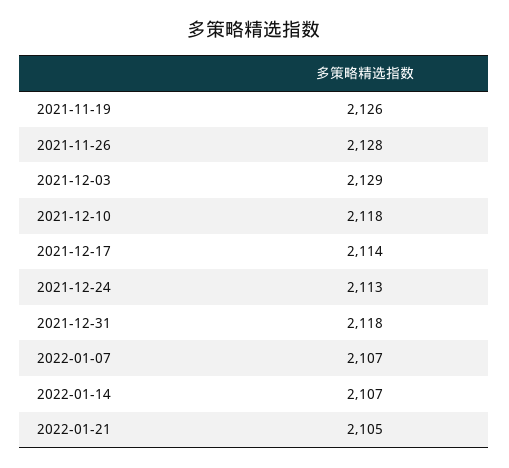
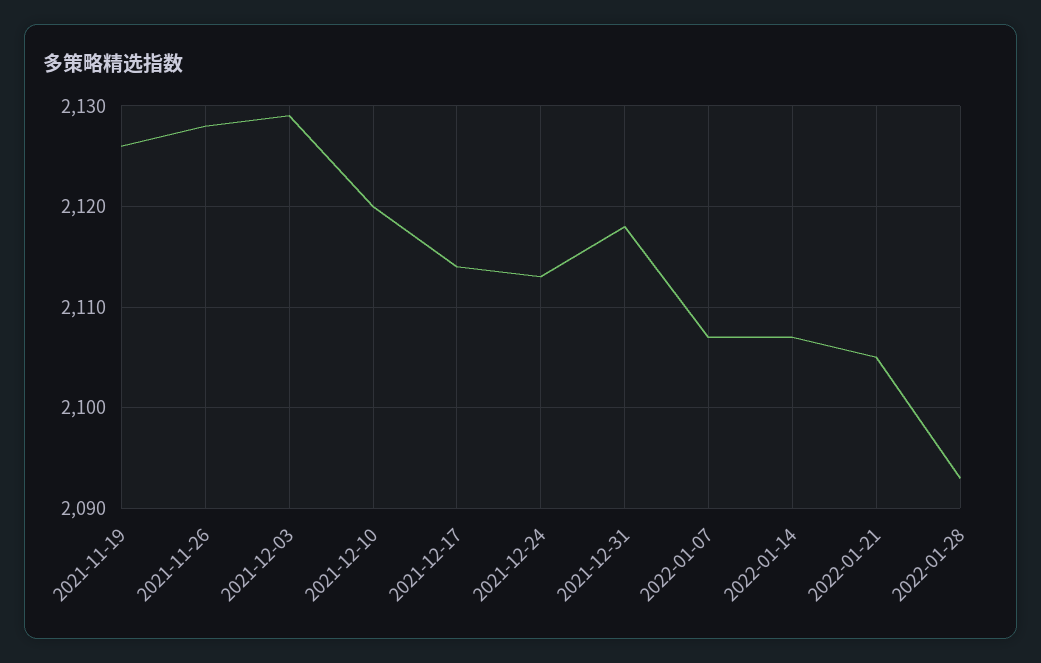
2021-12-10: 2118 -> 2120
2022-01-28: none -> 2093

